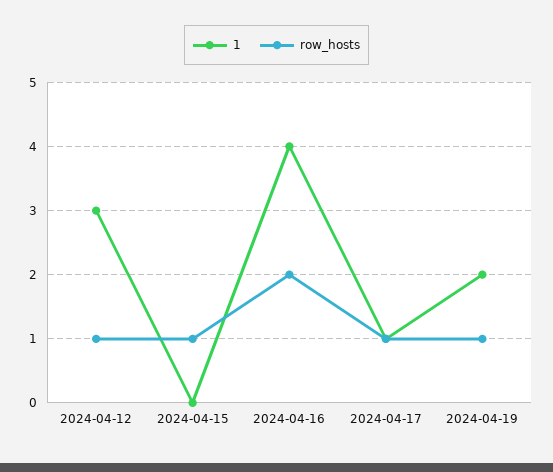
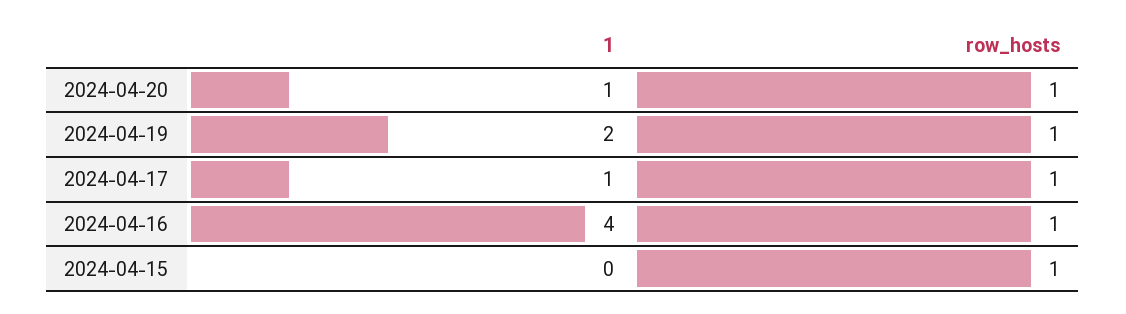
1, 2024-04-12: 3 -> none
row_hosts, 2024-04-12: 1 -> none
row_hosts, 2024-04-16: 2 -> 1
1, 2024-04-20: none -> 1
row_hosts, 2024-04-20: none -> 1

